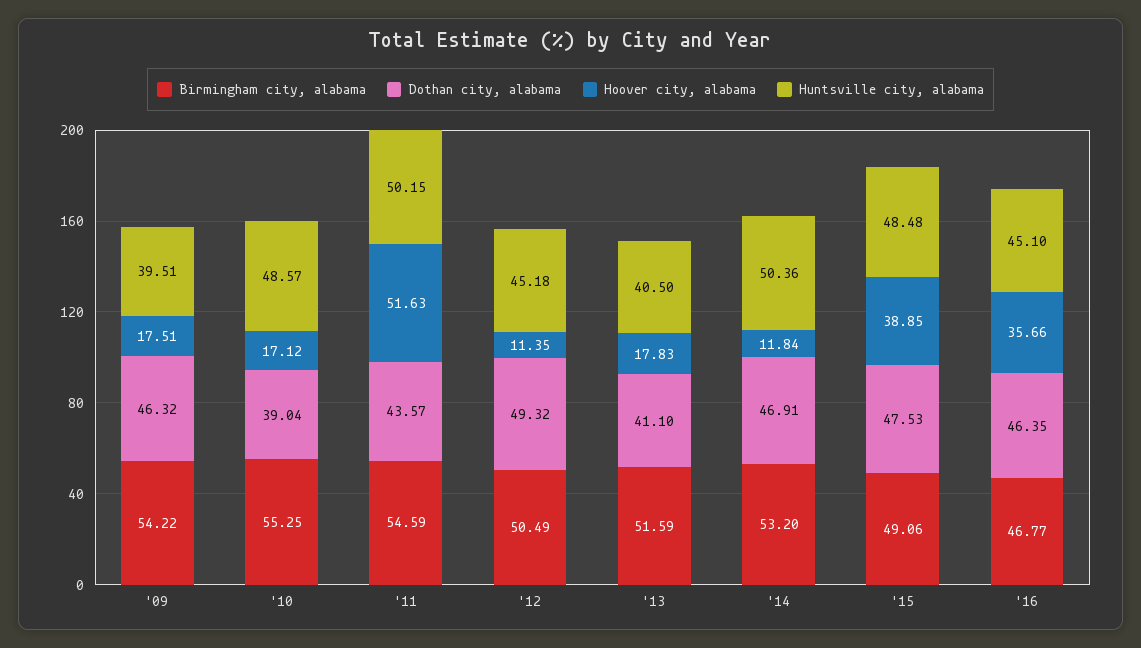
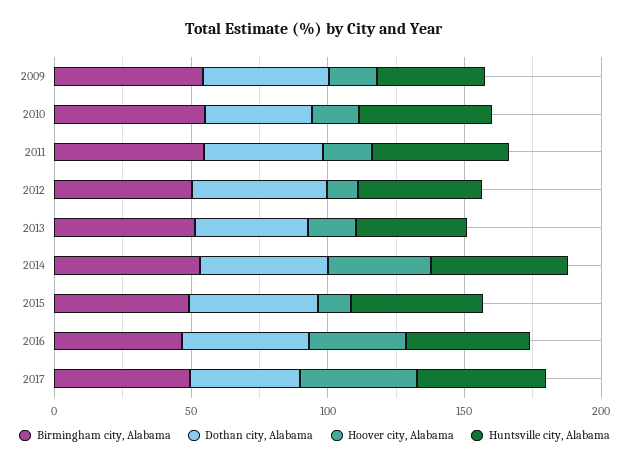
Hoover city, alabama, '11: 51.63 -> 20
Hoover city, alabama, '14: 11.84 -> 40
Hoover city, alabama, '15: 38.85 -> 10
Birmingham city, alabama, 2017: none -> 50
Dothan city, alabama, 2017: none -> 40
Hoover city, alabama, 2017: none -> 40
Huntsville city, alabama, 2017: none -> 50

